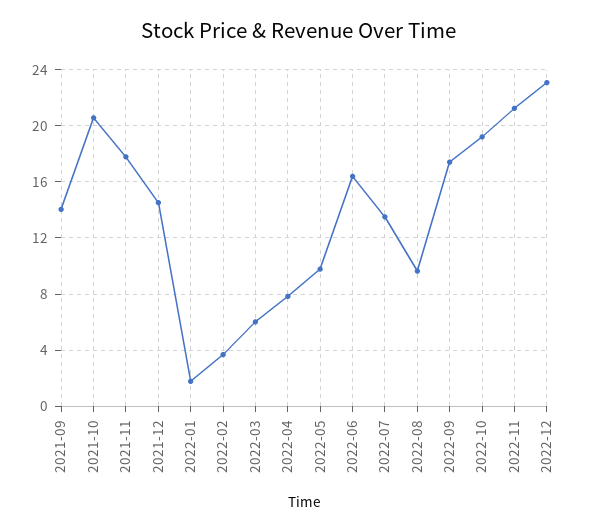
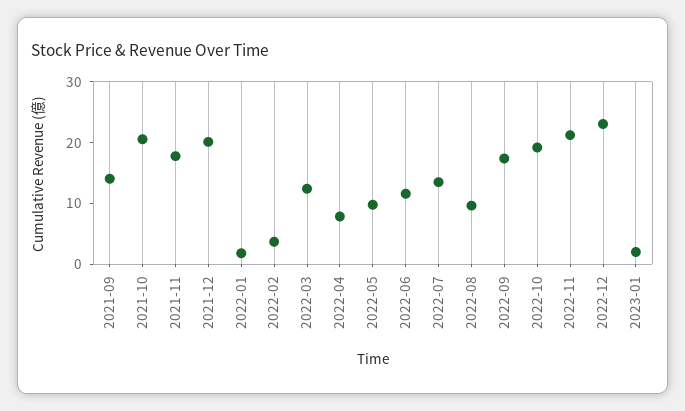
2021-12: 14.5 -> 20
2022-03: 6 -> 12
2022-06: 16.5 -> 12
2023-01: none -> 2

